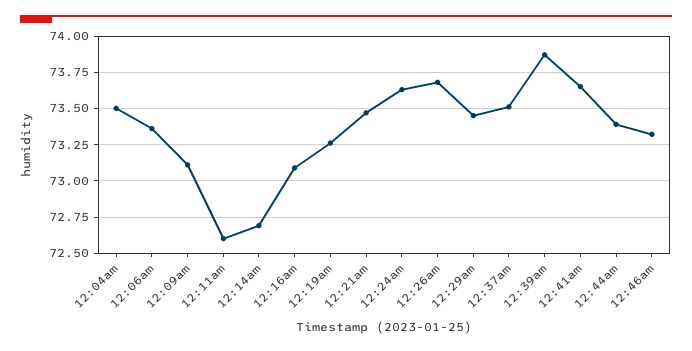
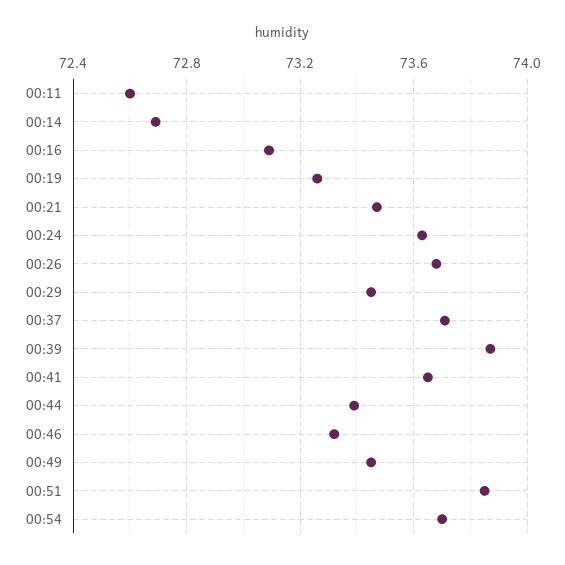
12:04am: 73.5 -> none
12:06am: 73.35 -> none
12:09am: 73.1 -> none
12:37am: 73.5 -> 73.7
00:49: none -> 73.45
00:51: none -> 73.85
00:54: none -> 73.7

